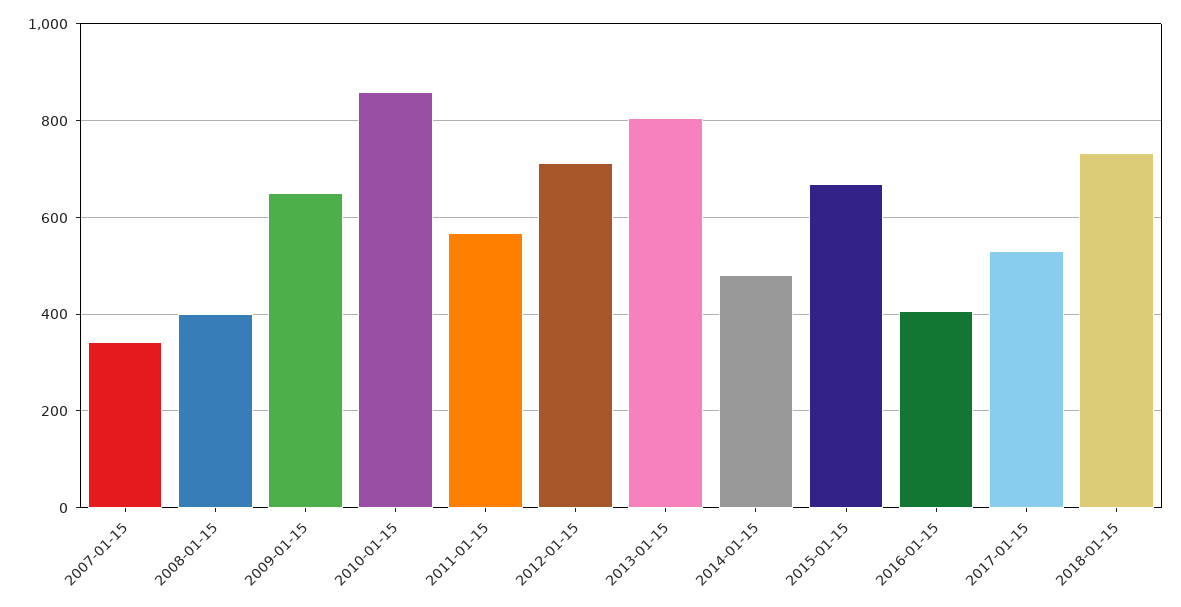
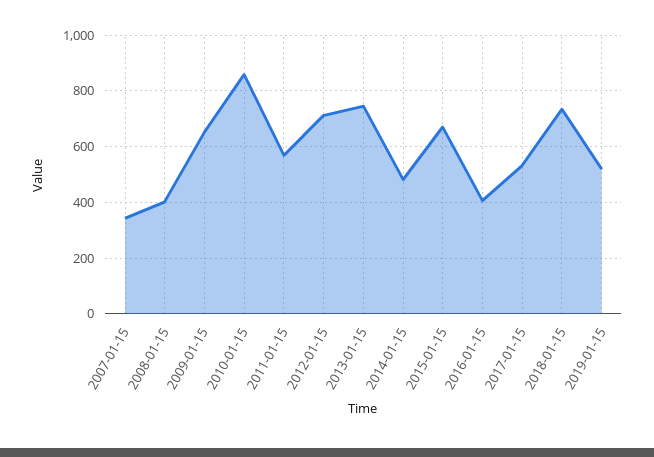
2013-01-15: 800 -> 750
2019-01-15: none -> 525

